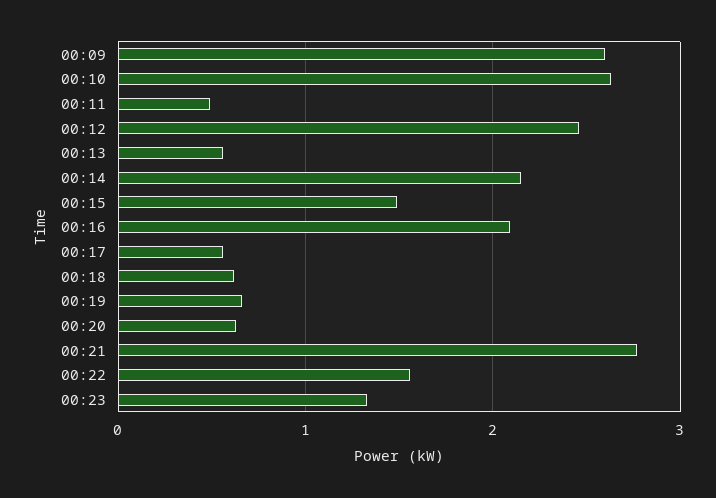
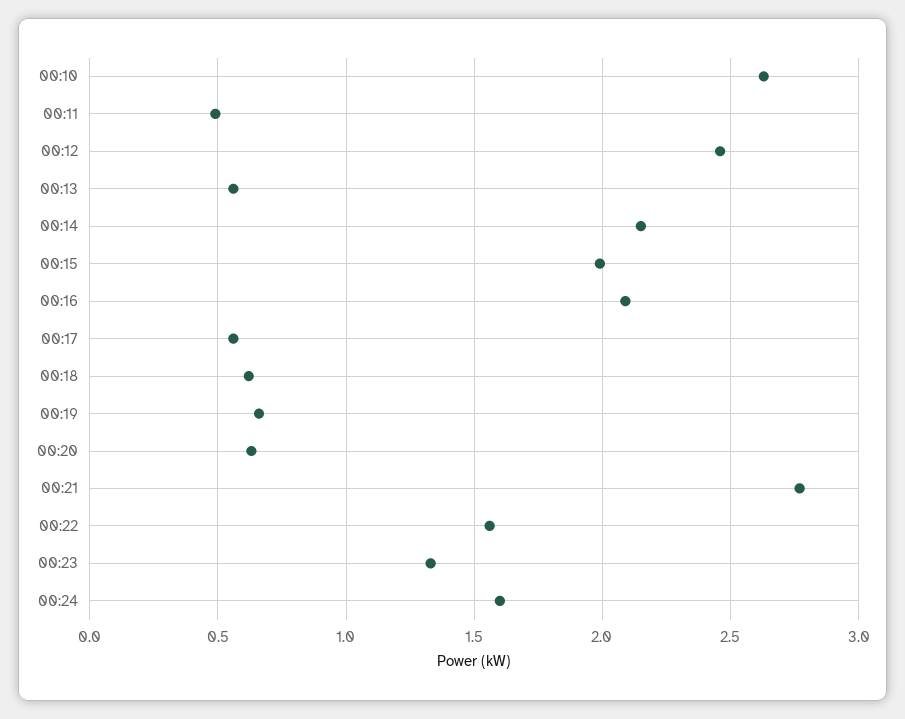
00:09: 2.6 -> none
00:15: 1.5 -> 2
00:24: none -> 1.6

